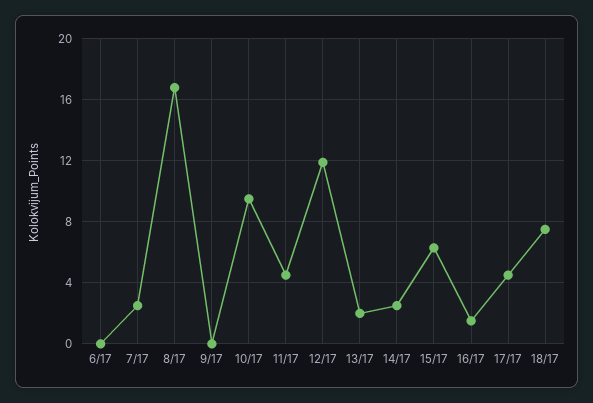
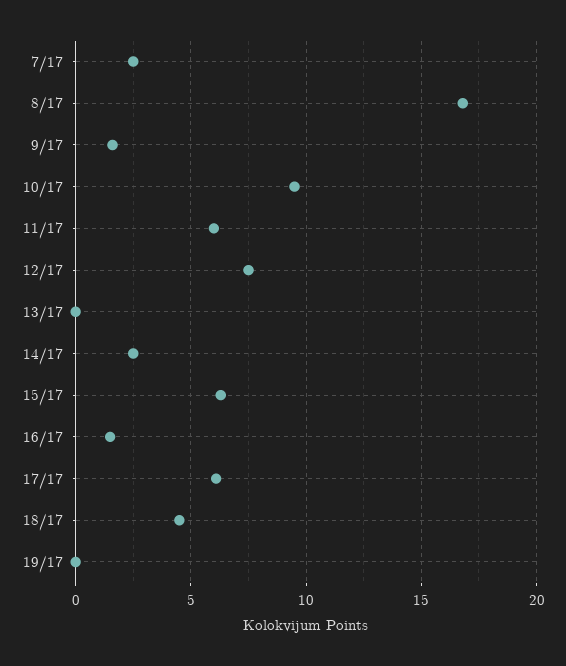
6/17: 0 -> none
9/17: 0 -> 1.5
11/17: 4.5 -> 6
12/17: 12 -> 7.5
13/17: 2 -> 0
17/17: 4.5 -> 6
18/17: 7.5 -> 4.5
19/17: none -> 0

